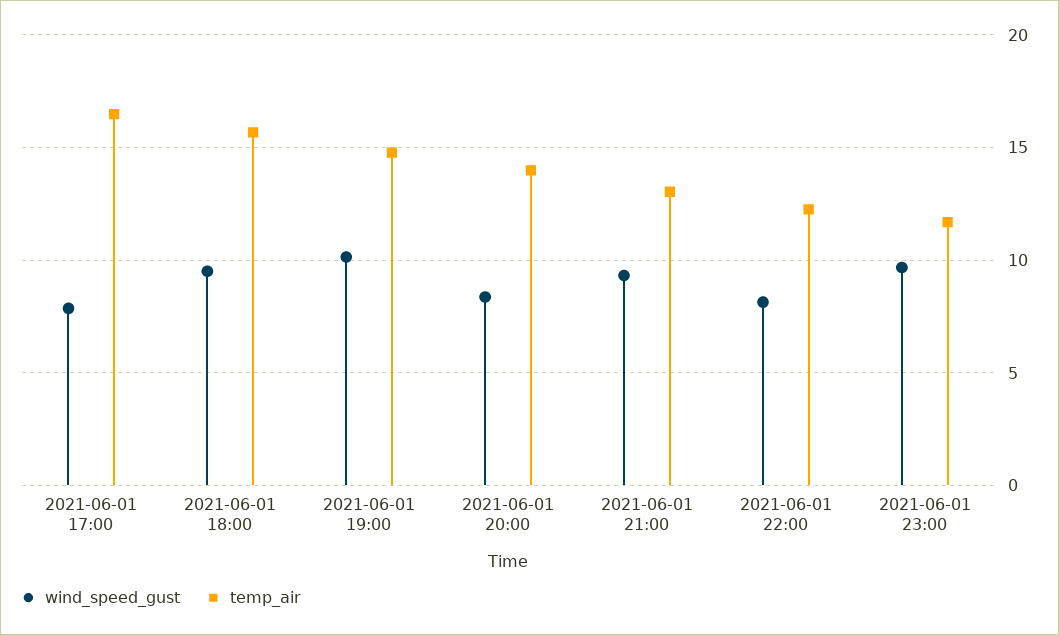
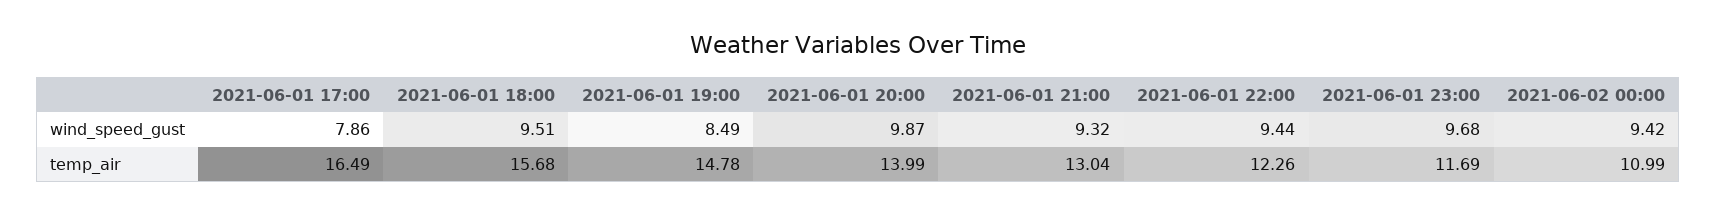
wind_speed_gust, 2021-06-01 19:00: 10 -> 8.49
wind_speed_gust, 2021-06-01 20:00: 8.5 -> 9.87
wind_speed_gust, 2021-06-01 22:00: 8 -> 9.44
wind_speed_gust, 2021-06-02 00:00: none -> 9.42
temp_air, 2021-06-02 00:00: none -> 10.99

